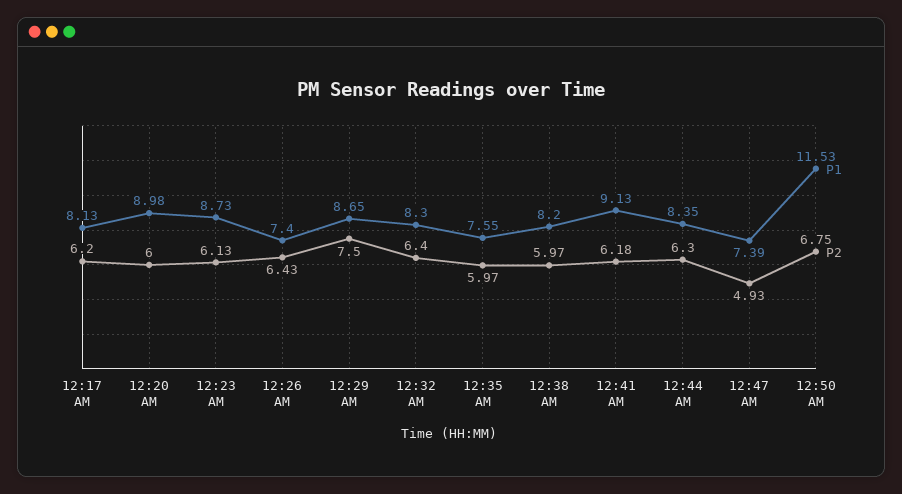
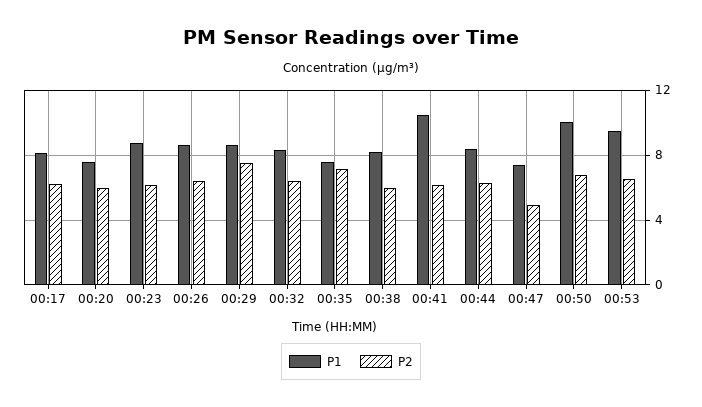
P1, 12:20 AM: 8.98 -> 7.5
P1, 12:26 AM: 7.4 -> 8.5
P2, 12:35 AM: 5.97 -> 7
P1, 12:41 AM: 9.13 -> 10.5
P1, 12:50 AM: 11.53 -> 10
P1, 00:53: none -> 9.5
P2, 00:53: none -> 6.5

